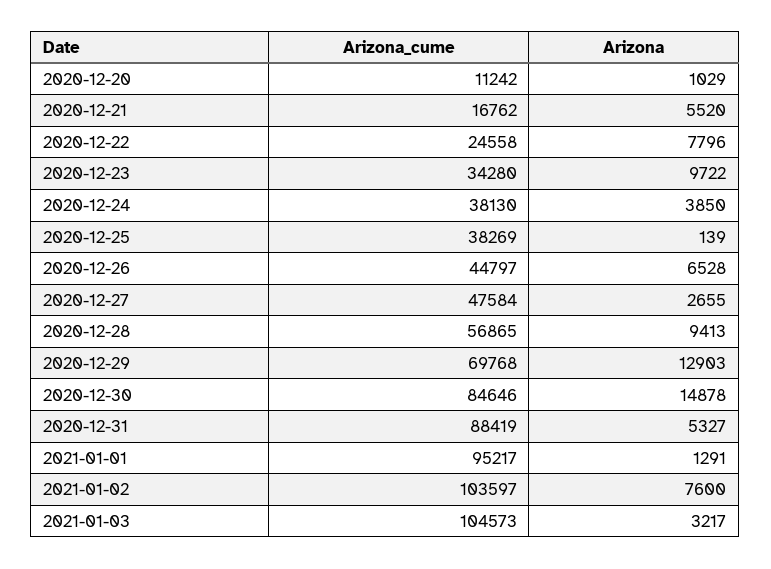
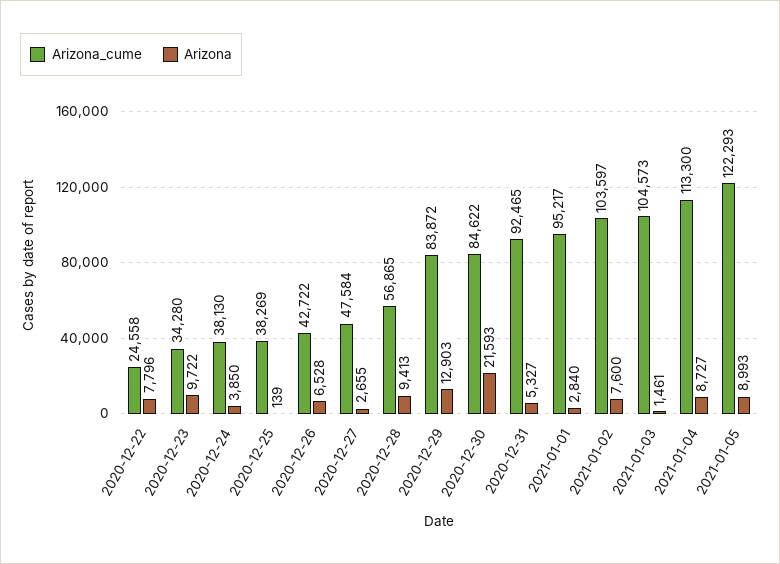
Arizona_cume, 2020-12-20: 11242 -> none
Arizona, 2020-12-20: 1029 -> none
Arizona_cume, 2020-12-21: 16762 -> none
Arizona, 2020-12-21: 5520 -> none
Arizona_cume, 2020-12-26: 44797 -> 42722
Arizona_cume, 2020-12-29: 69768 -> 83872
Arizona_cume, 2020-12-30: 84646 -> 84622
Arizona, 2020-12-30: 14878 -> 21593
Arizona_cume, 2020-12-31: 88419 -> 92465
Arizona, 2021-01-01: 1291 -> 2840
Arizona, 2021-01-03: 3217 -> 1461
Arizona_cume, 2021-01-04: none -> 113300
Arizona, 2021-01-04: none -> 8727
Arizona_cume, 2021-01-05: none -> 122293
Arizona, 2021-01-05: none -> 8993

